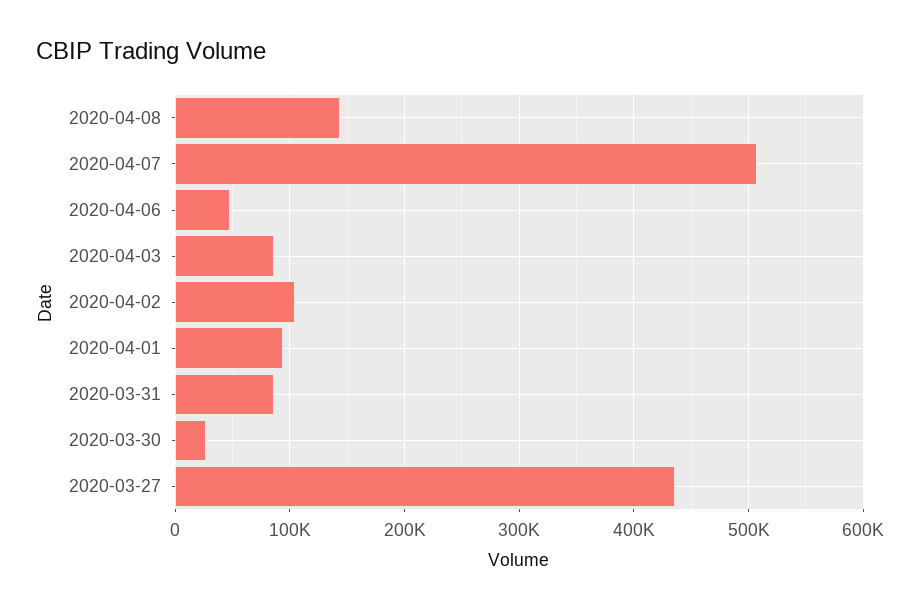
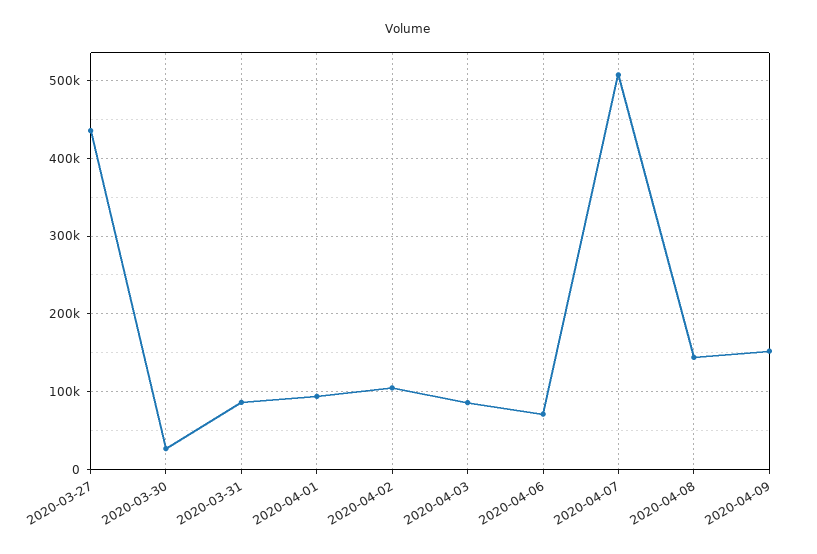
2020-04-06: 50000 -> 70000
2020-04-09: none -> 150000

